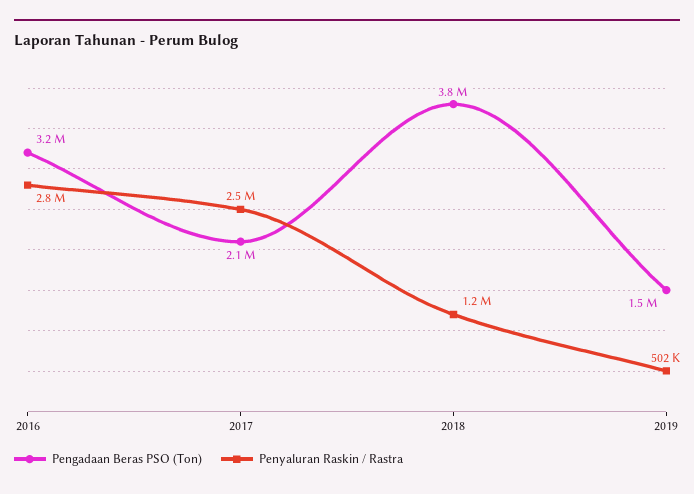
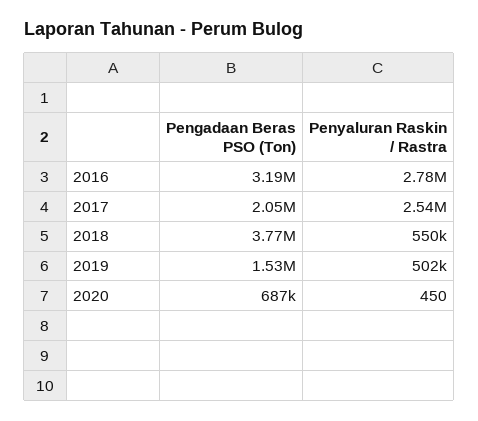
Penyaluran Raskin / Rastra, 2018: 1200000 -> 550000
Pengadaan Beras PSO (Ton), 2020: none -> 687000
Penyaluran Raskin / Rastra, 2020: none -> 450

